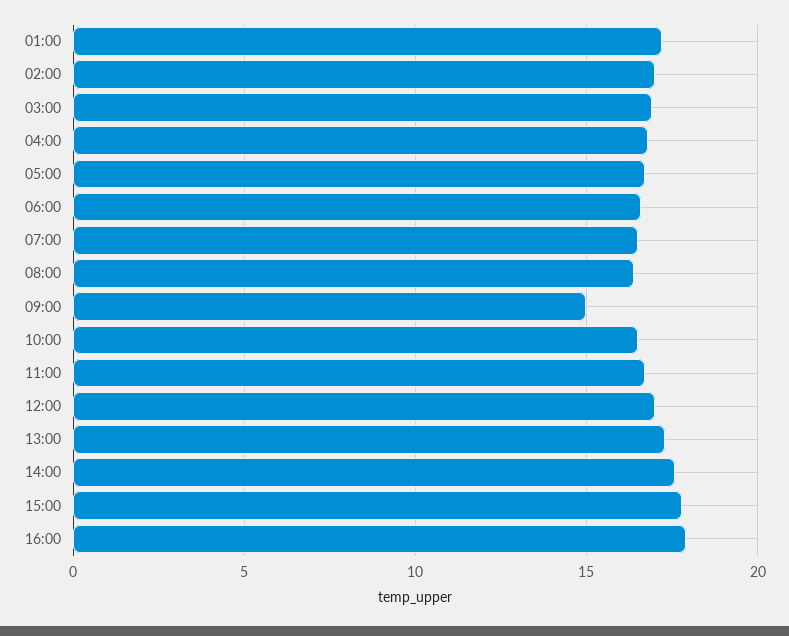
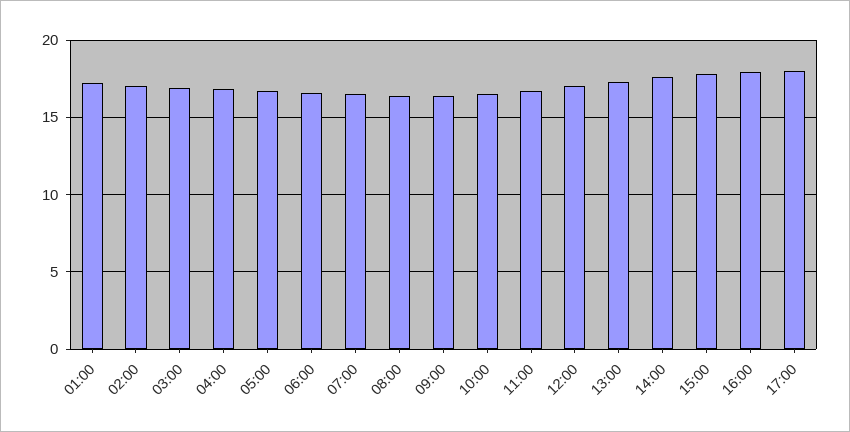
09:00: 15 -> 16.5
17:00: none -> 18

